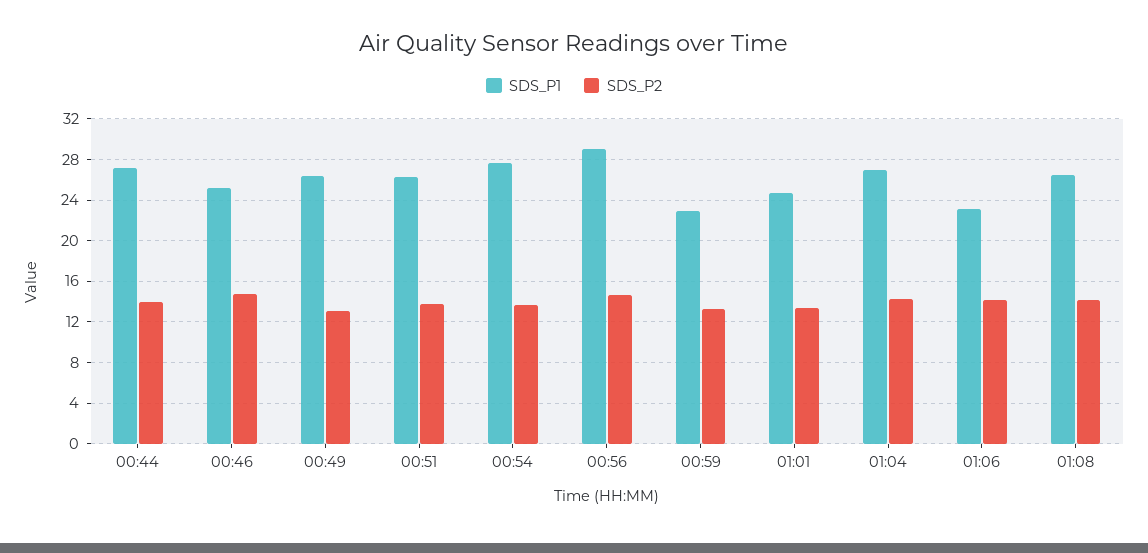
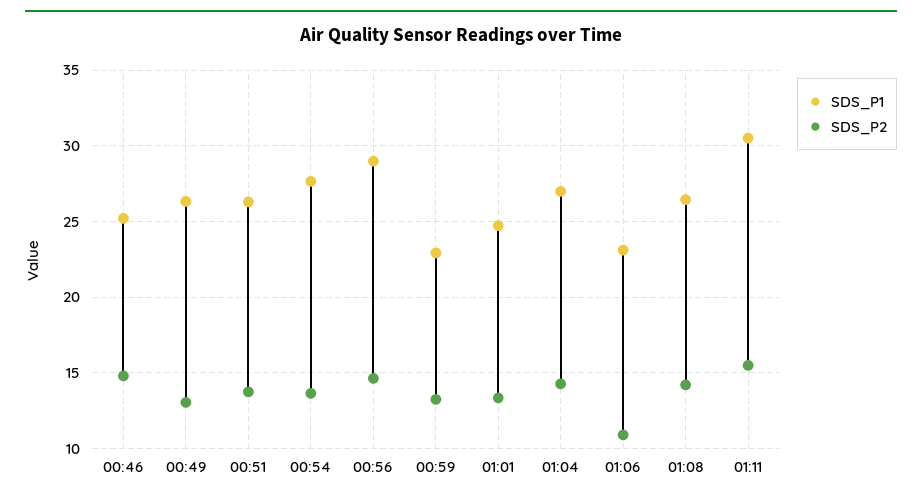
SDS_P1, 00:44: 27 -> none
SDS_P2, 00:44: 14 -> none
SDS_P2, 01:06: 14 -> 11
SDS_P1, 01:11: none -> 30.5
SDS_P2, 01:11: none -> 15.5

